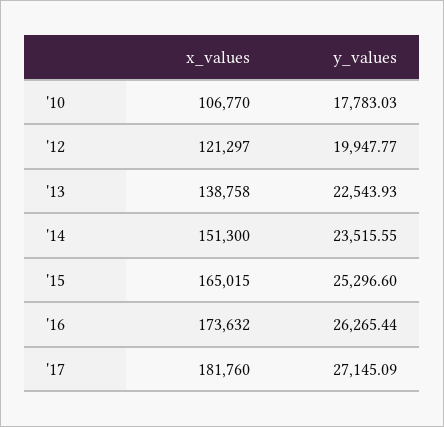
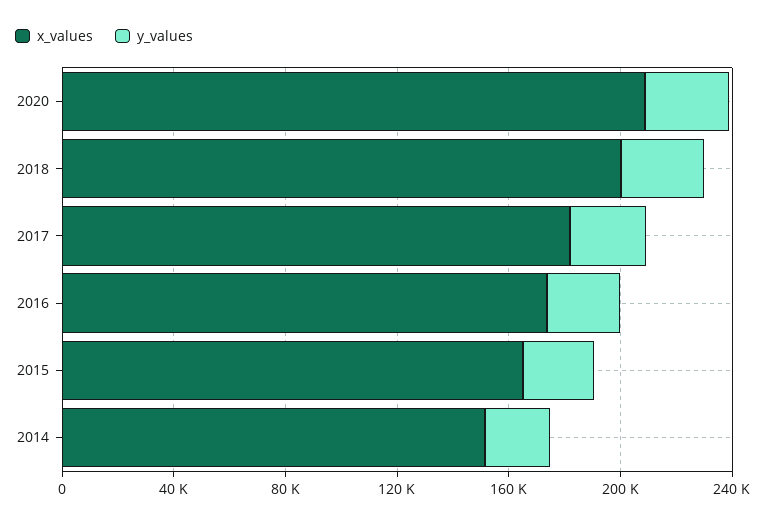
x_values, '10: 106770 -> none
y_values, '10: 17783.03 -> none
x_values, '12: 121297 -> none
y_values, '12: 19947.77 -> none
x_values, '13: 138758 -> none
y_values, '13: 22543.93 -> none
x_values, 2020: none -> 210000
y_values, 2020: none -> 30000
x_values, 2018: none -> 200000
y_values, 2018: none -> 30000

